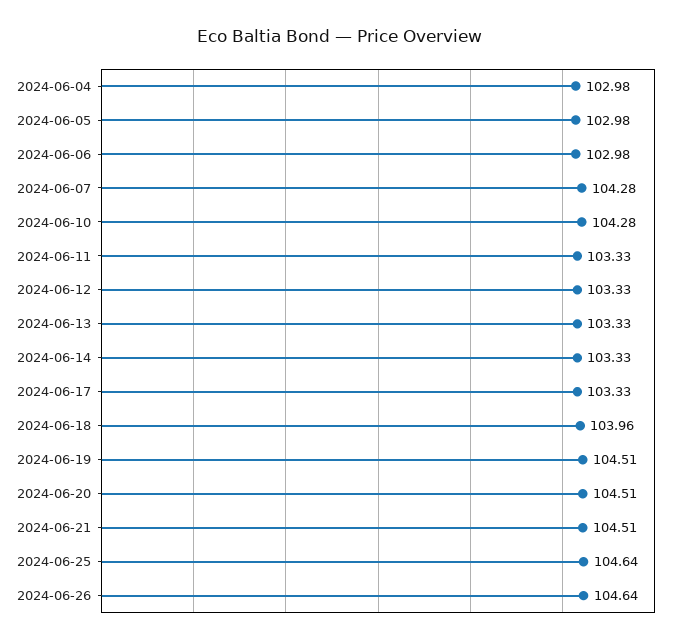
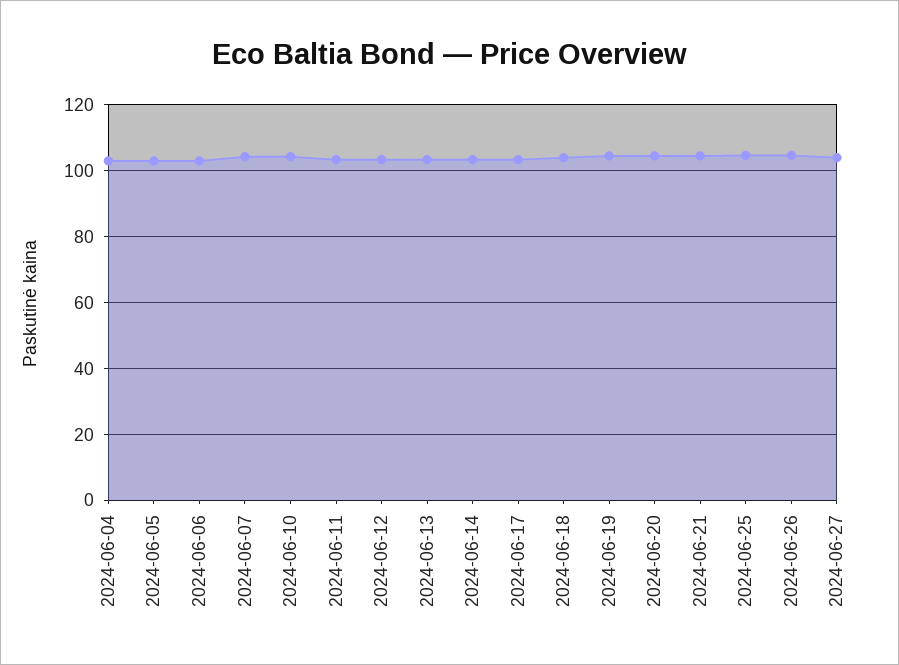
2024-06-27: none -> 104

